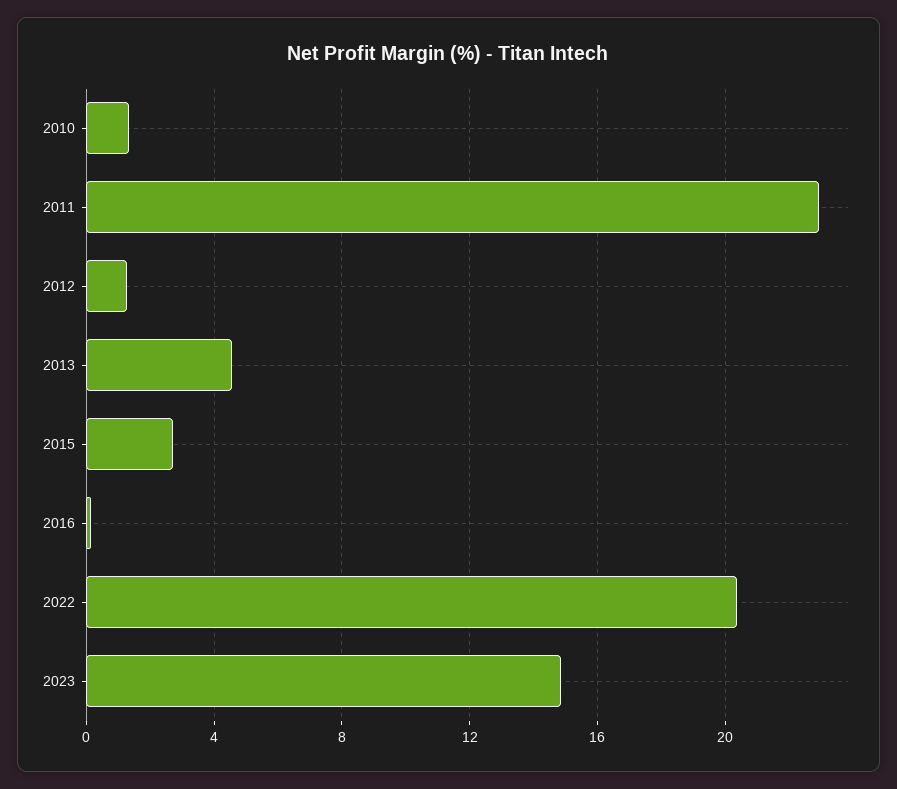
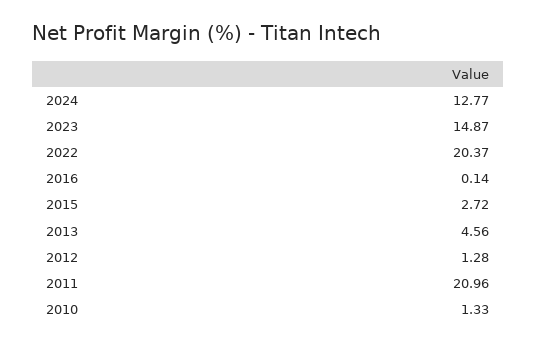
2011: 23 -> 20.96
2024: none -> 12.77

